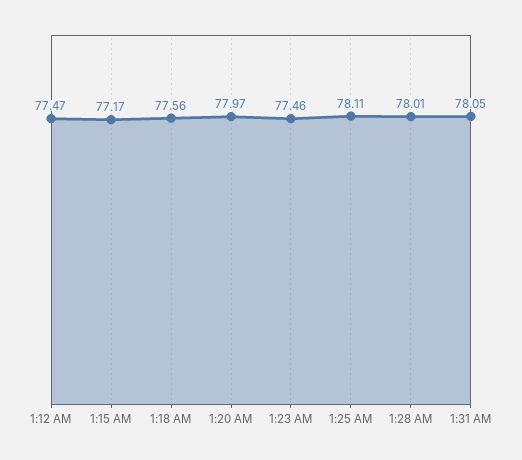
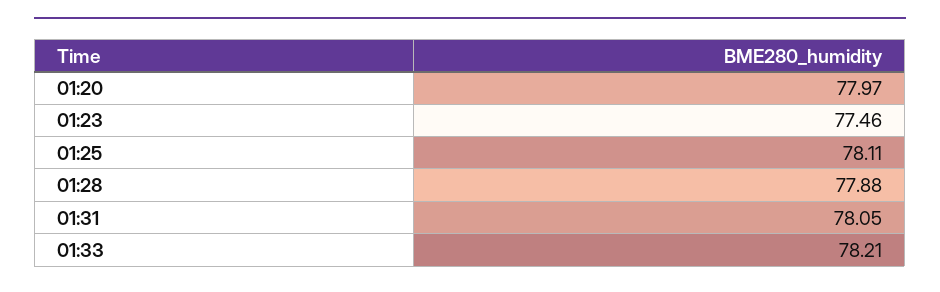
1:12 AM: 77.47 -> none
1:15 AM: 77.17 -> none
1:18 AM: 77.56 -> none
1:28 AM: 78.01 -> 77.88
01:33: none -> 78.21

